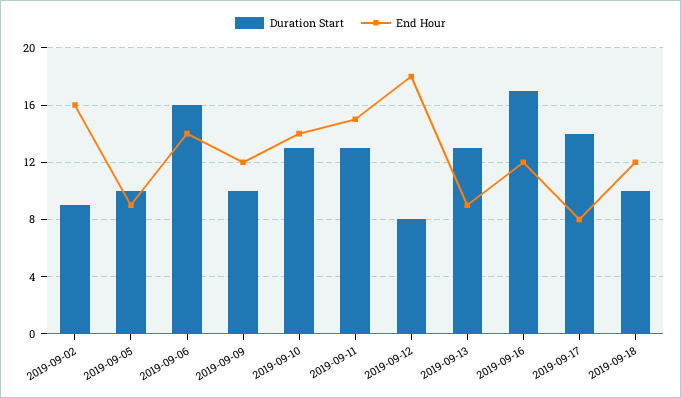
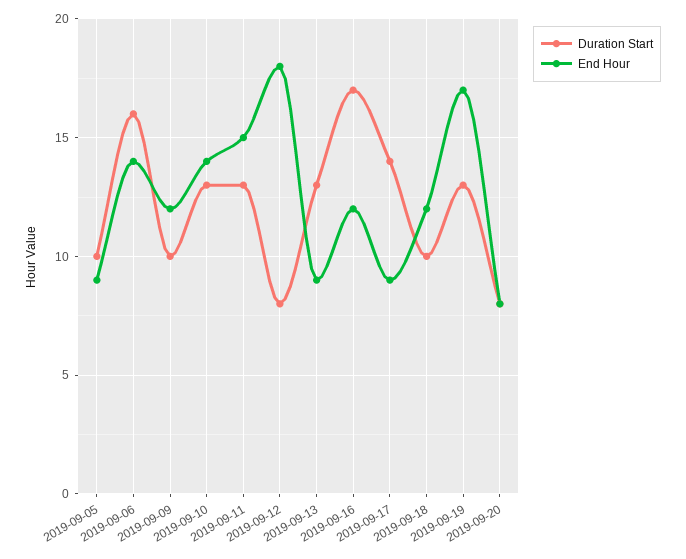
Duration Start, 2019-09-02: 9 -> none
End Hour, 2019-09-02: 16 -> none
End Hour, 2019-09-17: 8 -> 9
Duration Start, 2019-09-19: none -> 13
End Hour, 2019-09-19: none -> 17
Duration Start, 2019-09-20: none -> 8
End Hour, 2019-09-20: none -> 8

